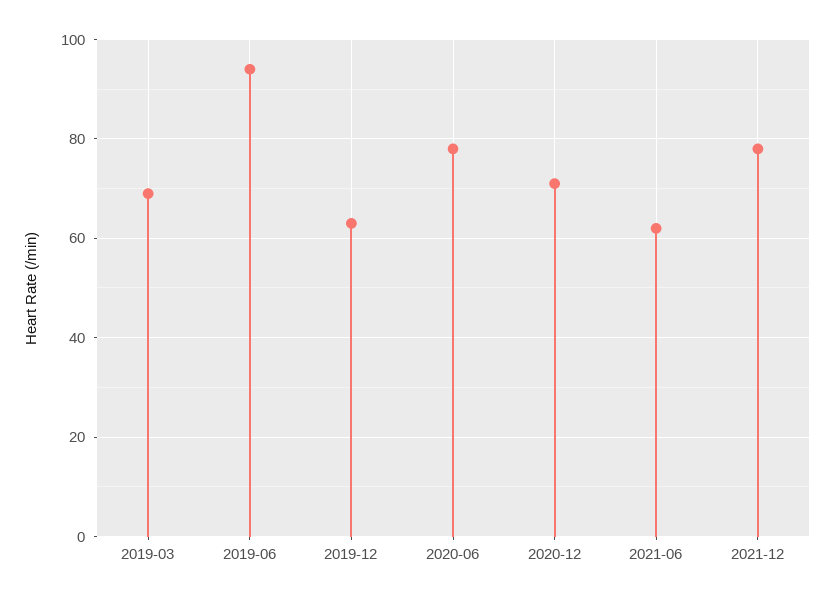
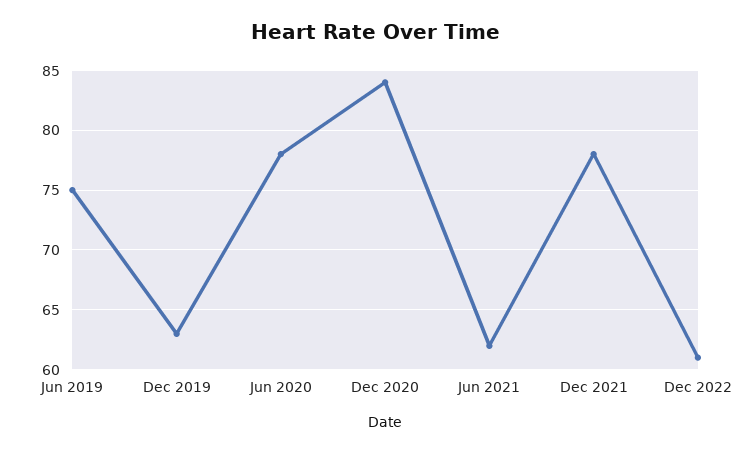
2019-03: 70 -> none
2019-06: 95 -> 75
2020-12: 70 -> 84
Dec 2022: none -> 61

